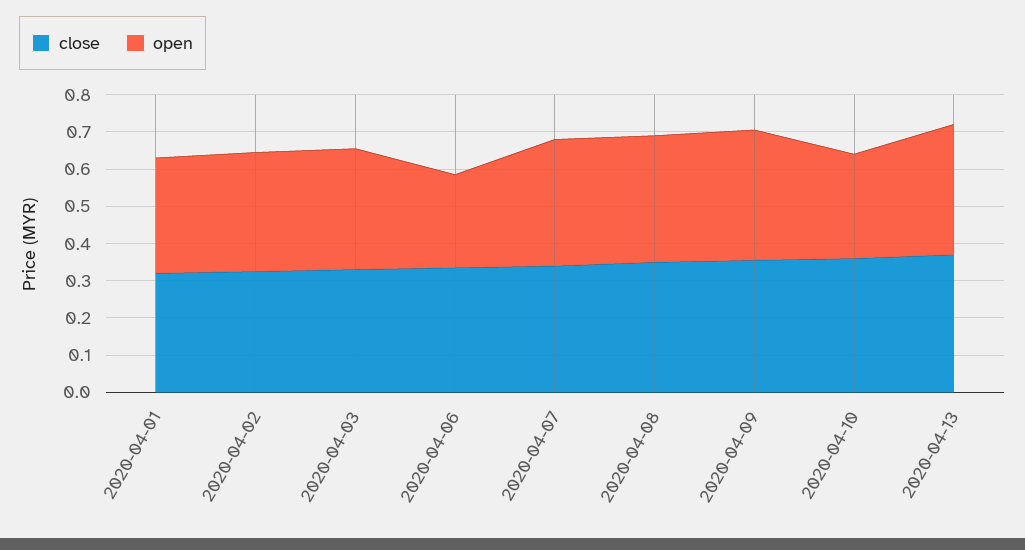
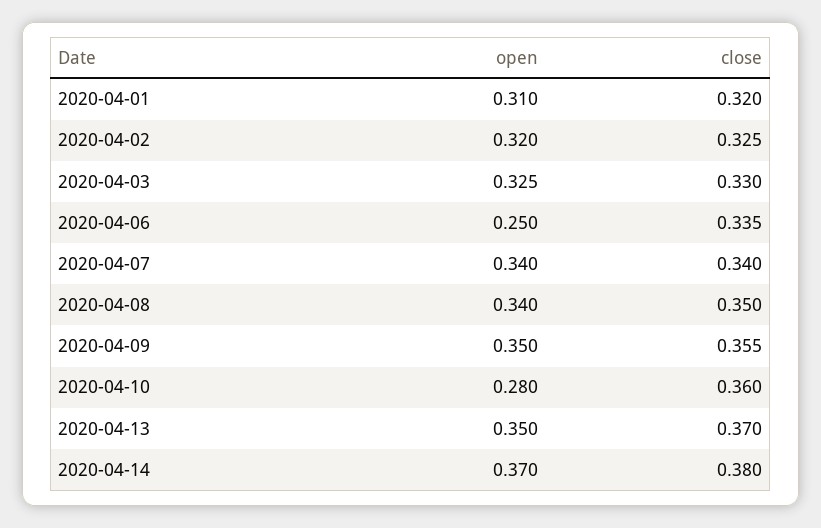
open, 2020-04-14: none -> 0.37
close, 2020-04-14: none -> 0.38

